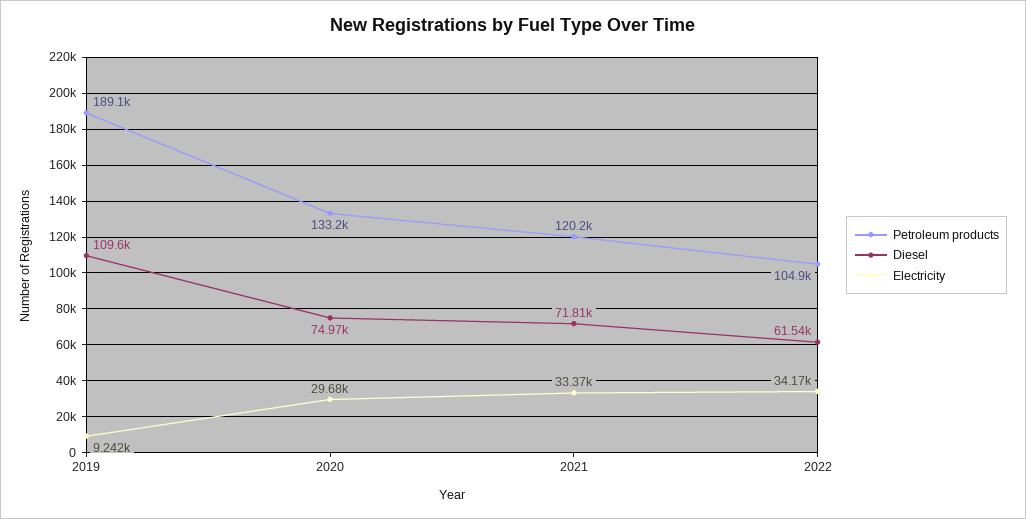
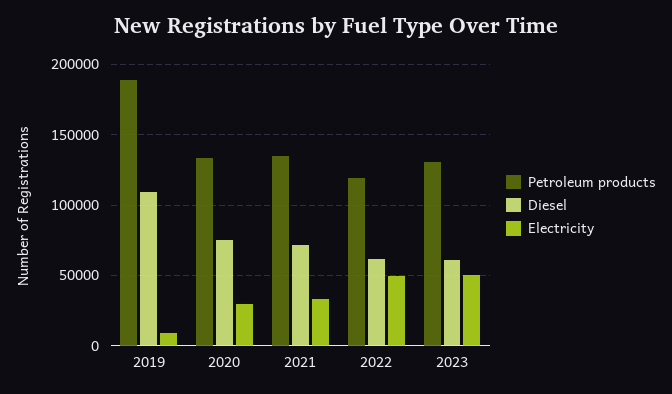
Petroleum products, 2021: 120200 -> 135000
Petroleum products, 2022: 104900 -> 120000
Electricity, 2022: 34170 -> 50000
Petroleum products, 2023: none -> 130000
Diesel, 2023: none -> 60000
Electricity, 2023: none -> 50000

